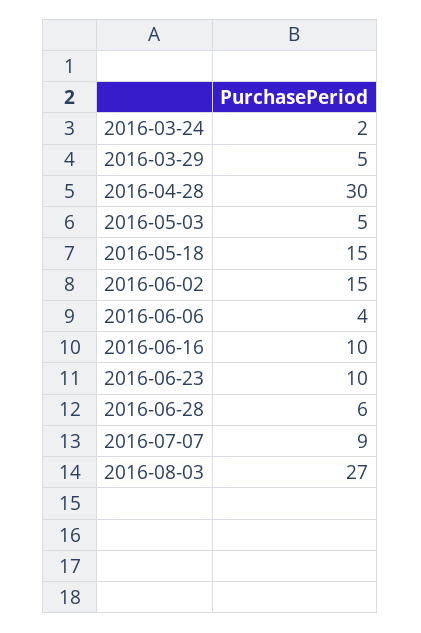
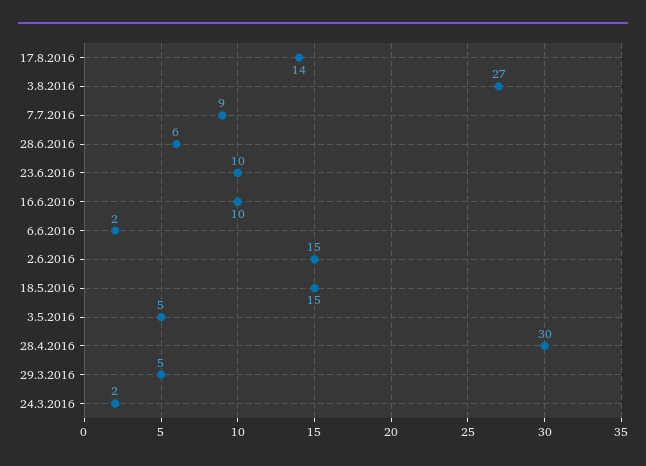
2016-06-06: 4 -> 2
17.8.2016: none -> 14

